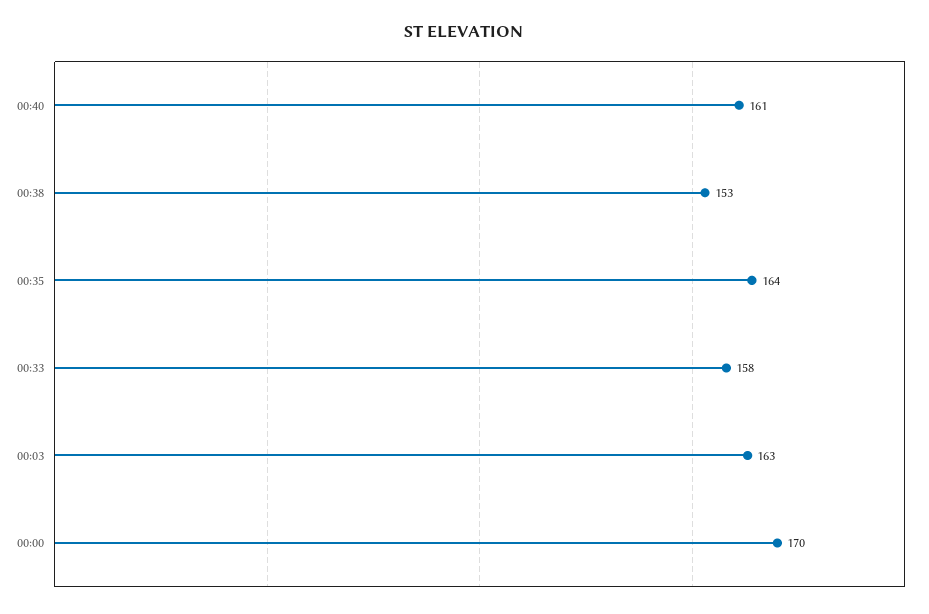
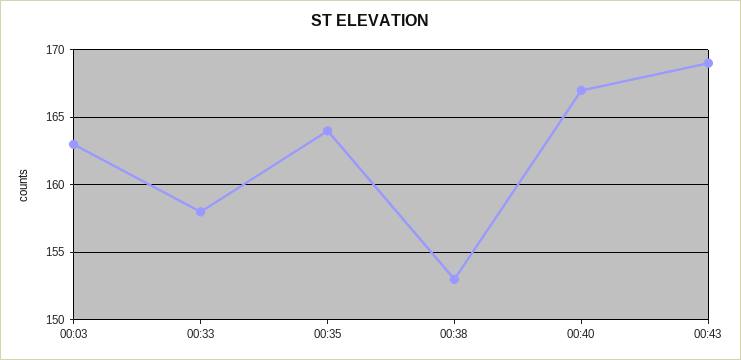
00:40: 161 -> 167
00:00: 170 -> none
00:43: none -> 169

